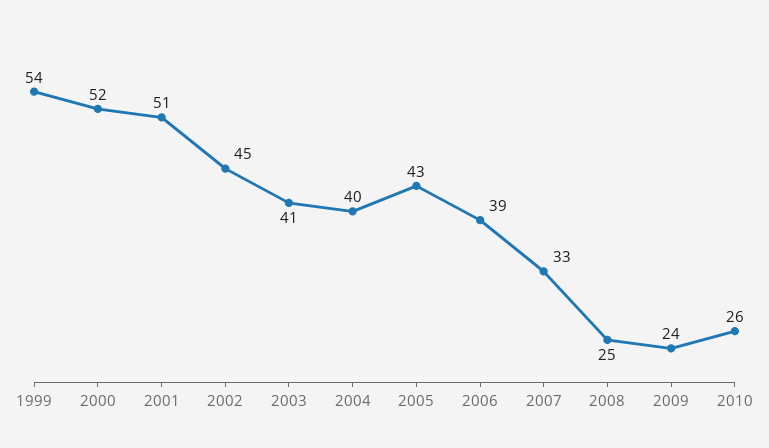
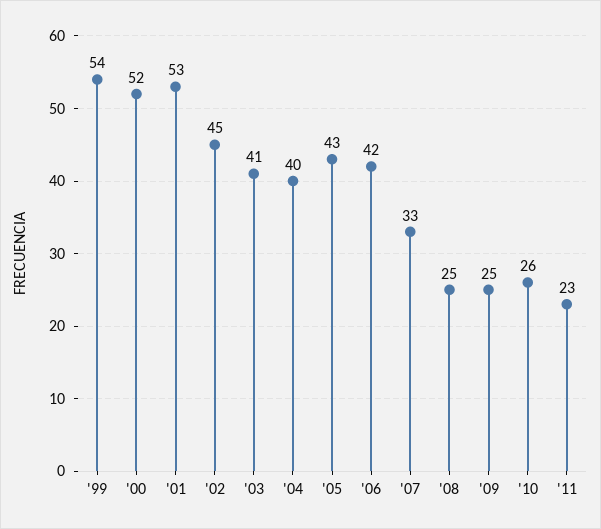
2001: 51 -> 53
2006: 39 -> 42
2009: 24 -> 25
'11: none -> 23

